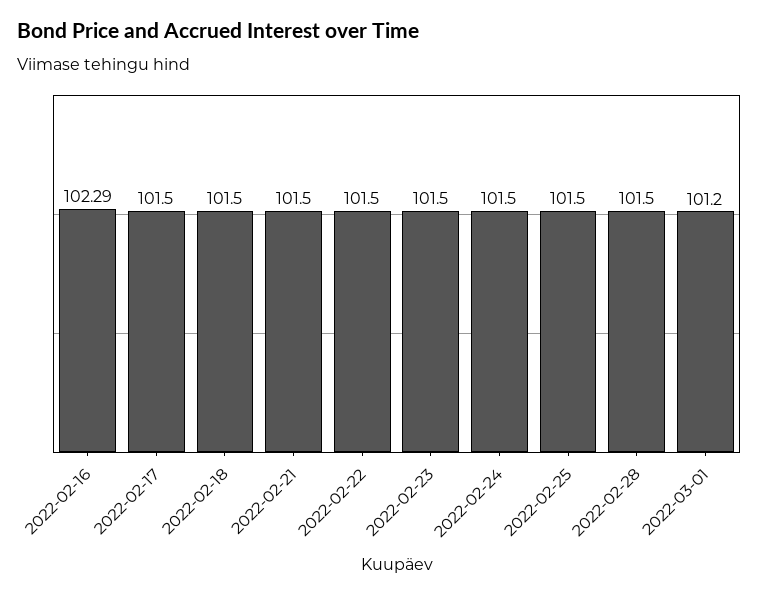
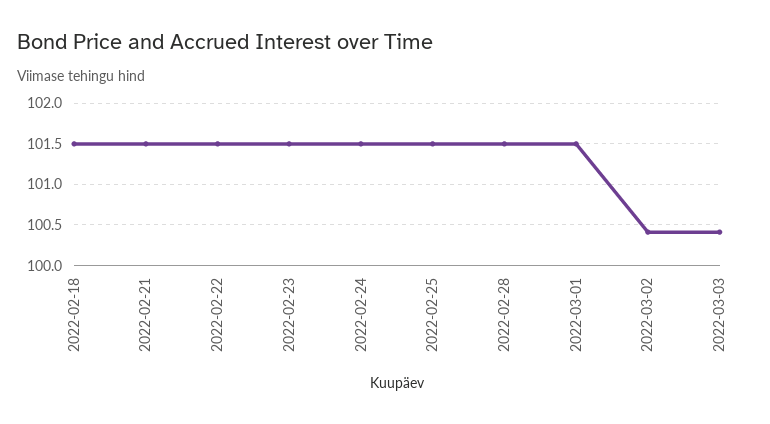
2022-02-16: 102.29 -> none
2022-02-17: 101.5 -> none
2022-03-01: 101.2 -> 101.5
2022-03-02: none -> 100.4
2022-03-03: none -> 100.4

